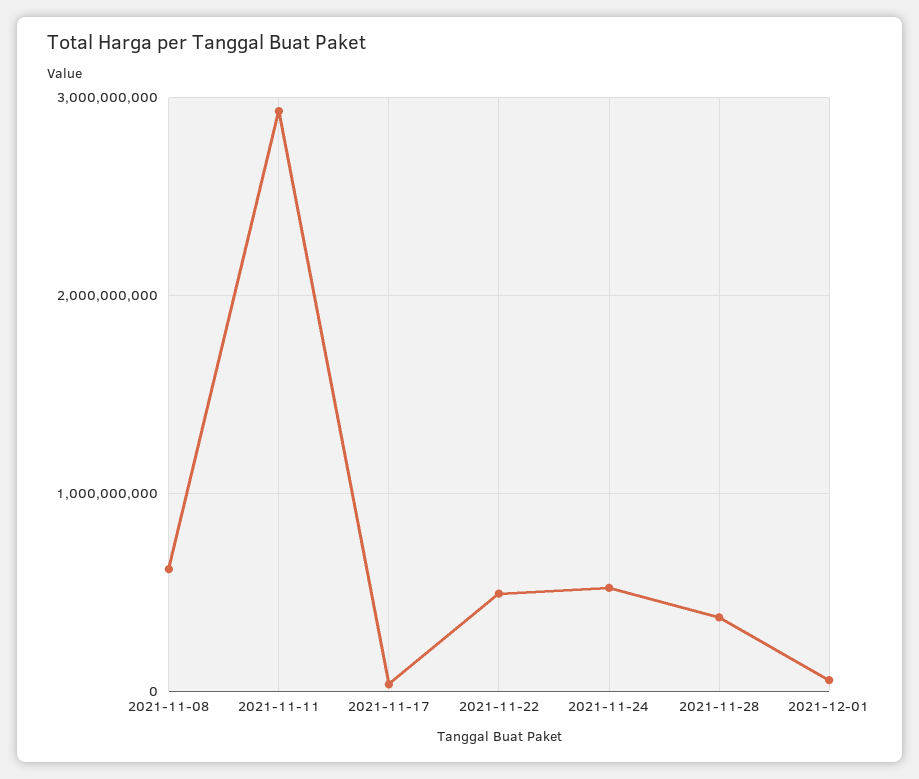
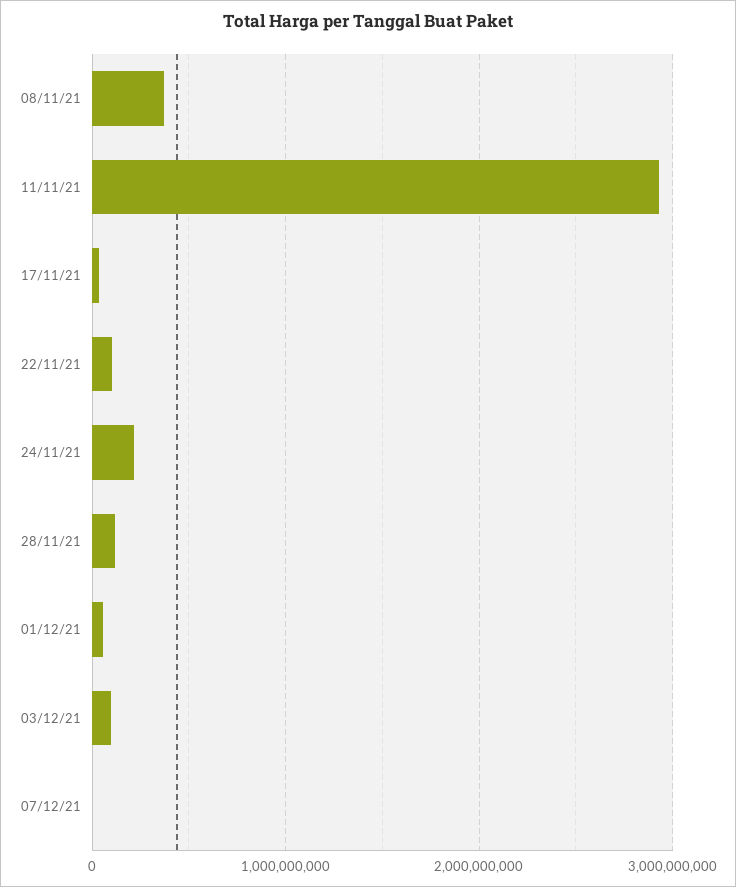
2021-11-08: 600000000 -> 400000000
2021-11-22: 500000000 -> 100000000
2021-11-24: 500000000 -> 200000000
2021-11-28: 400000000 -> 100000000
03/12/21: none -> 100000000
07/12/21: none -> 0

